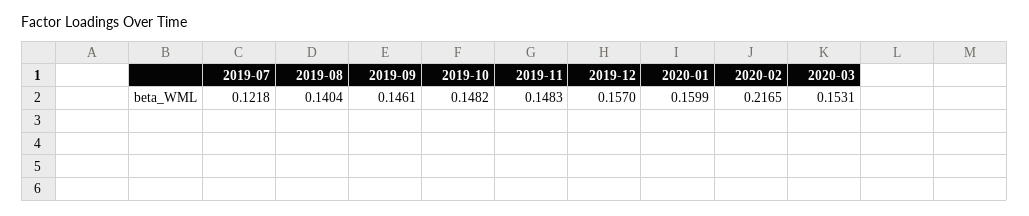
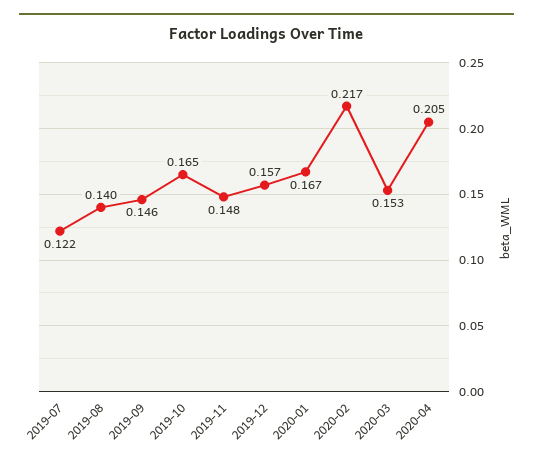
2019-10: 0.1482 -> 0.165
2020-01: 0.1599 -> 0.167
2020-04: none -> 0.205

